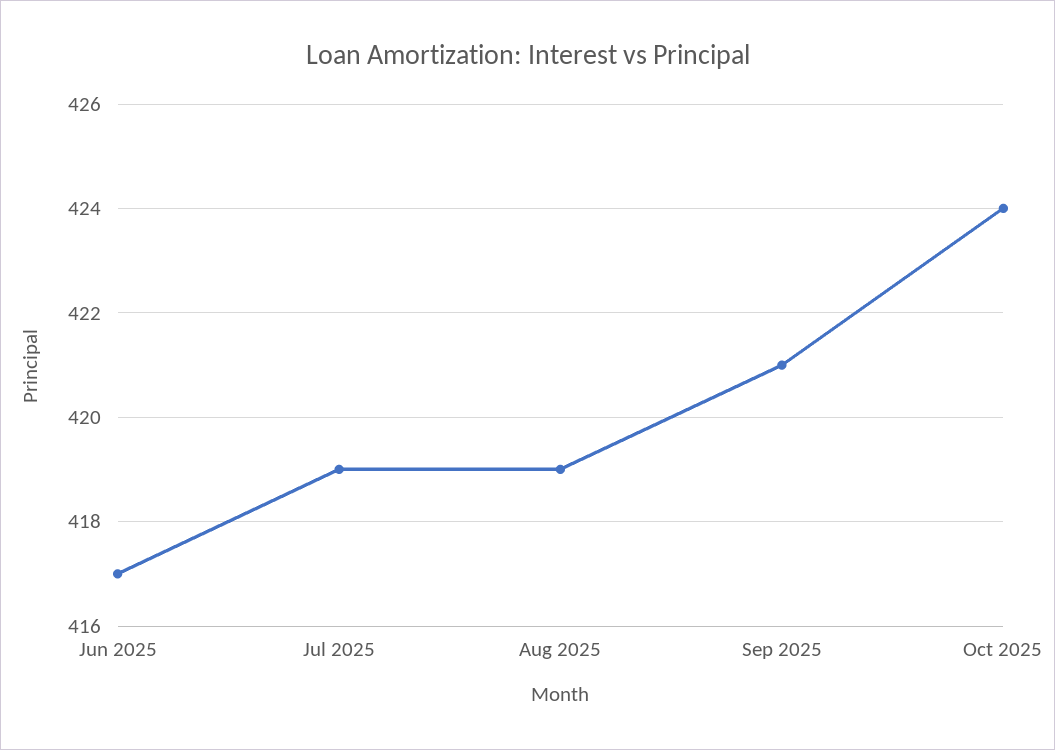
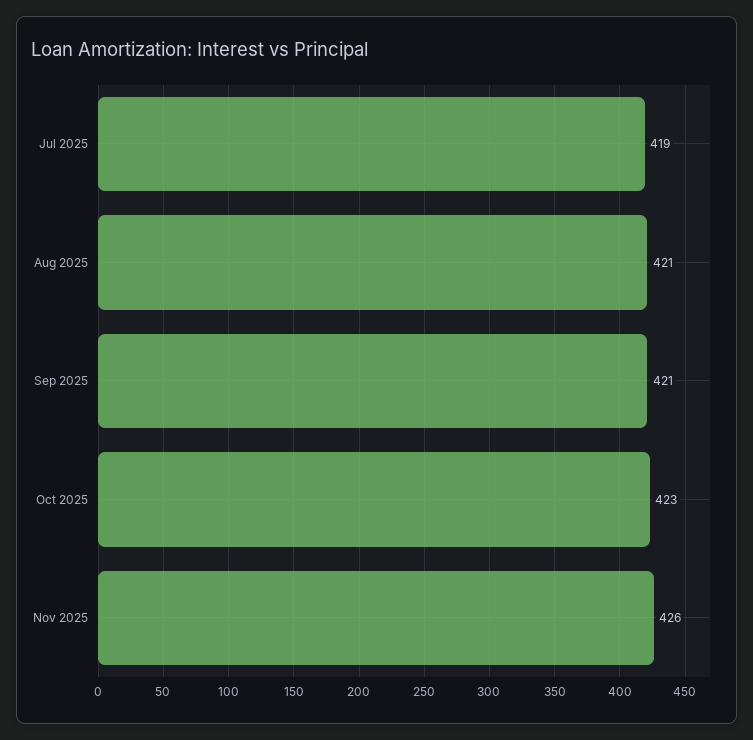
Jun 2025: 417 -> none
Aug 2025: 419 -> 421
Oct 2025: 424 -> 423
Nov 2025: none -> 426

